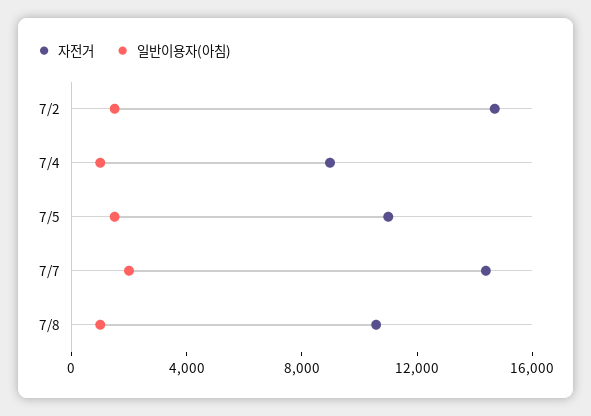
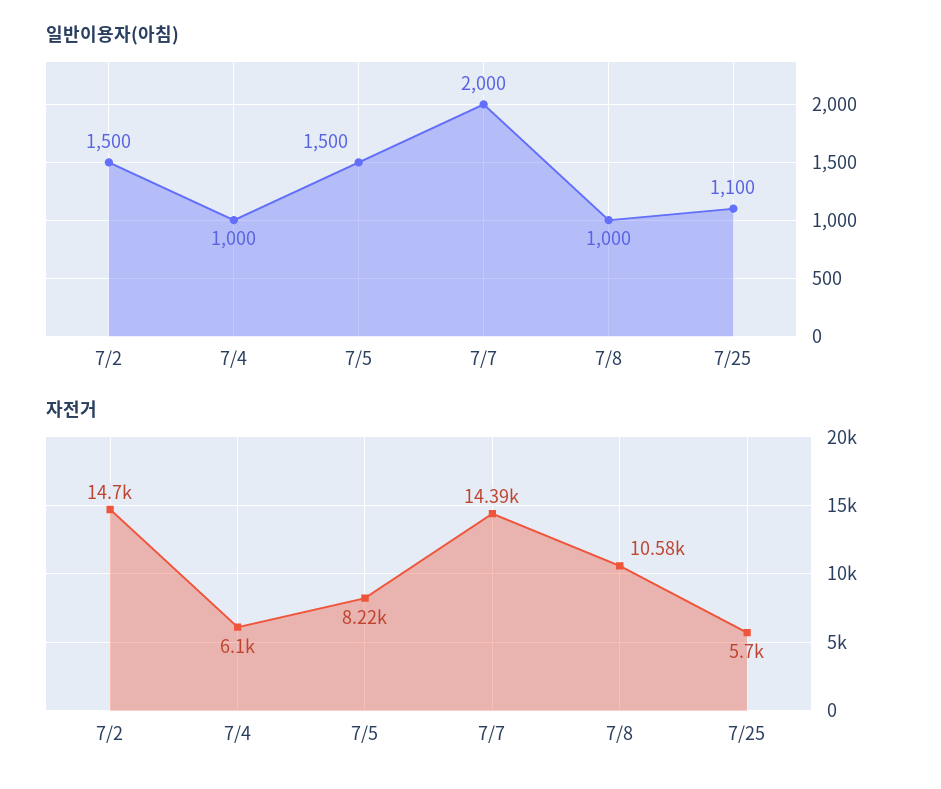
자전거, 7/4: 9000 -> 6100
자전거, 7/5: 11000 -> 8220
일반이용자(아침), 7/25: none -> 1100
자전거, 7/25: none -> 5700

